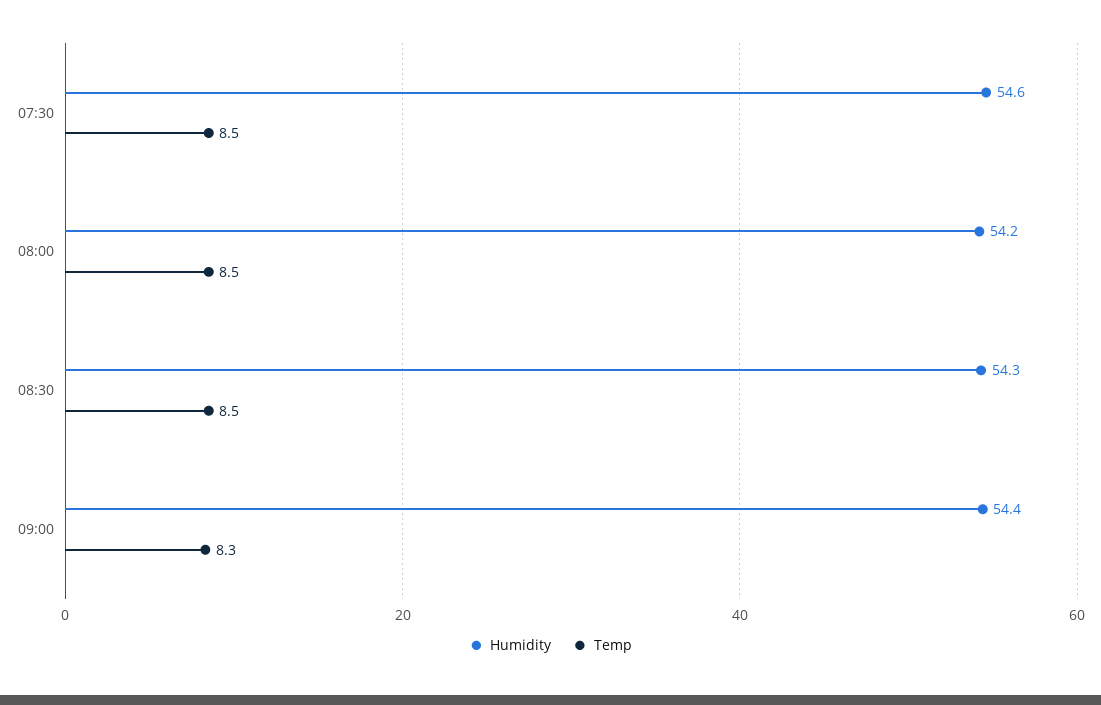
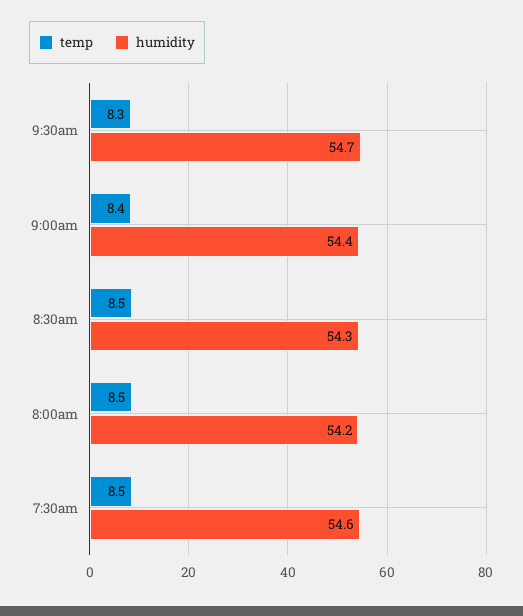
Temp, 09:00: 8.3 -> 8.4
Temp, 9:30am: none -> 8.3
Humidity, 9:30am: none -> 54.7

